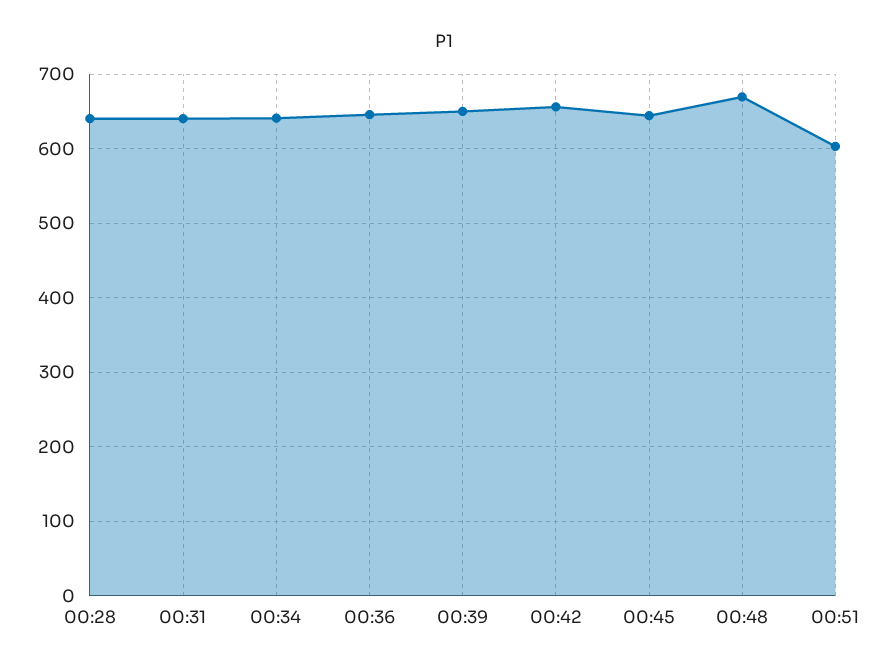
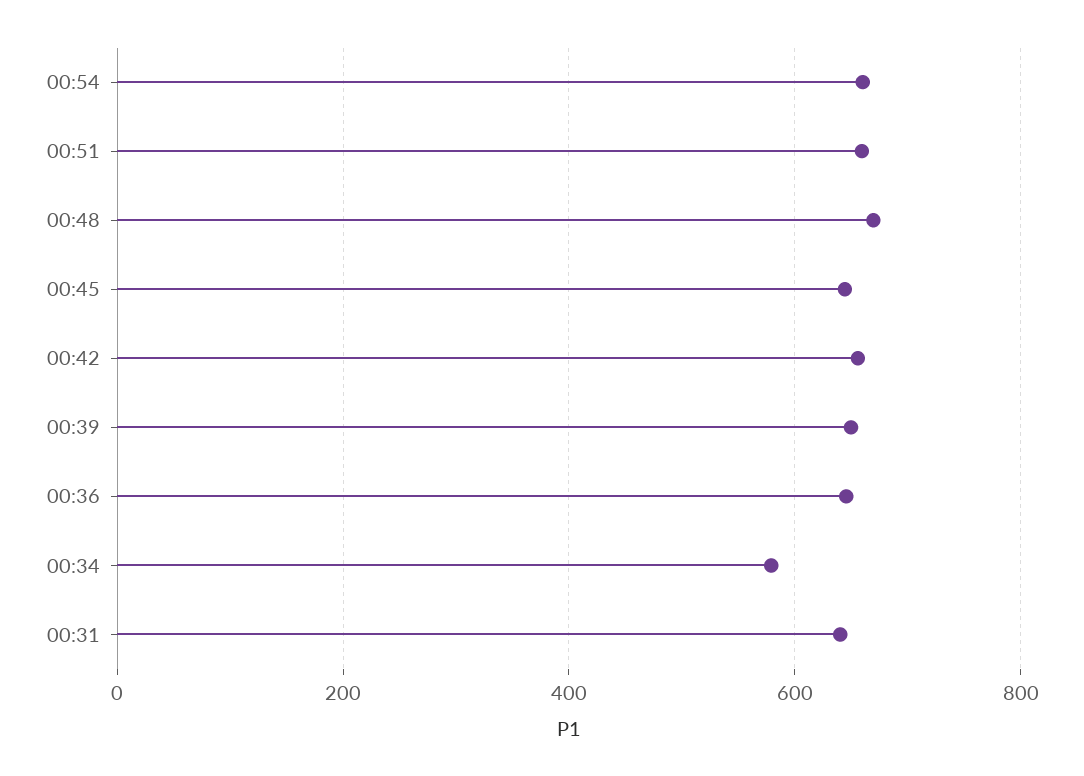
00:28: 640 -> none
00:34: 640 -> 580
00:51: 600 -> 660
00:54: none -> 660

